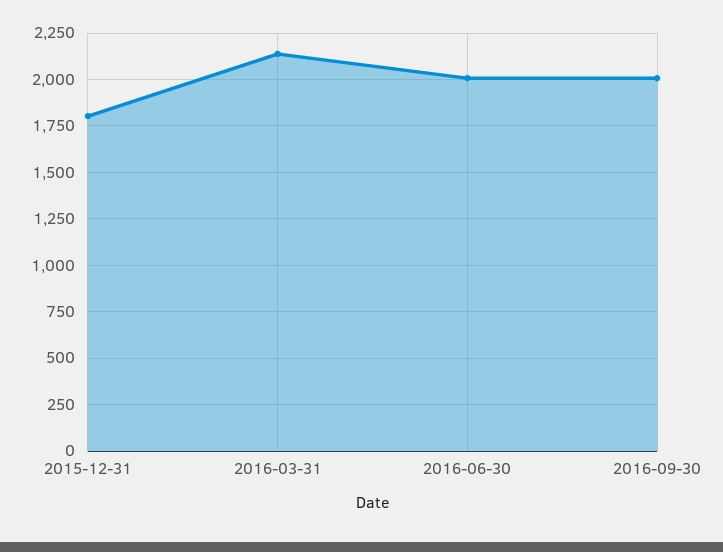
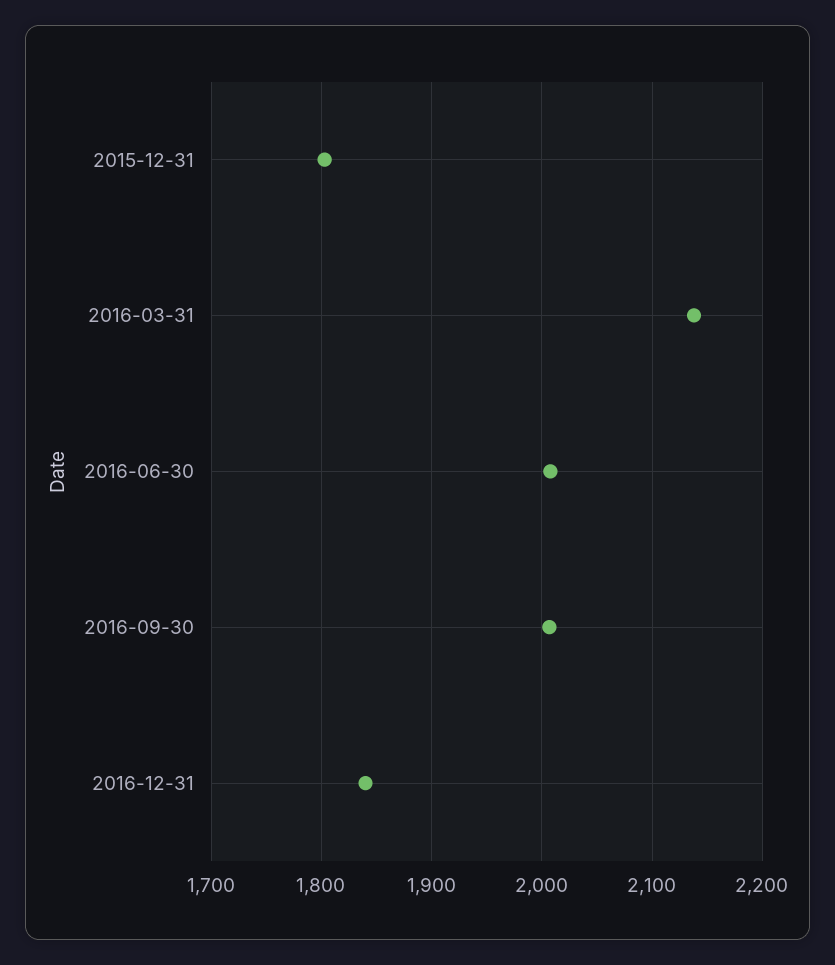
2016-12-31: none -> 1840

